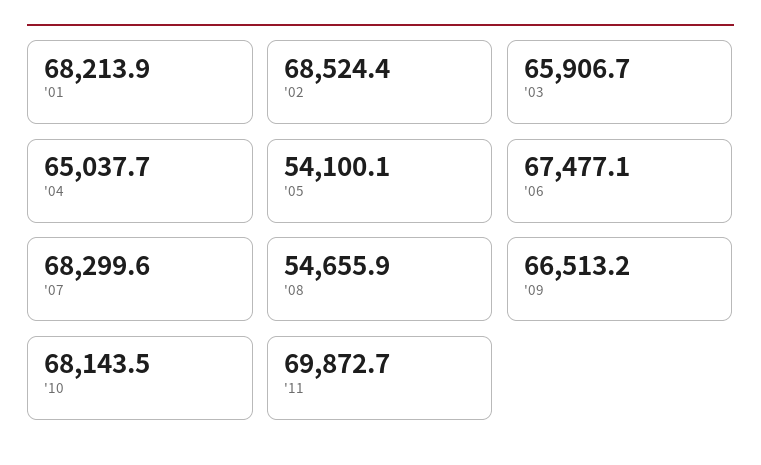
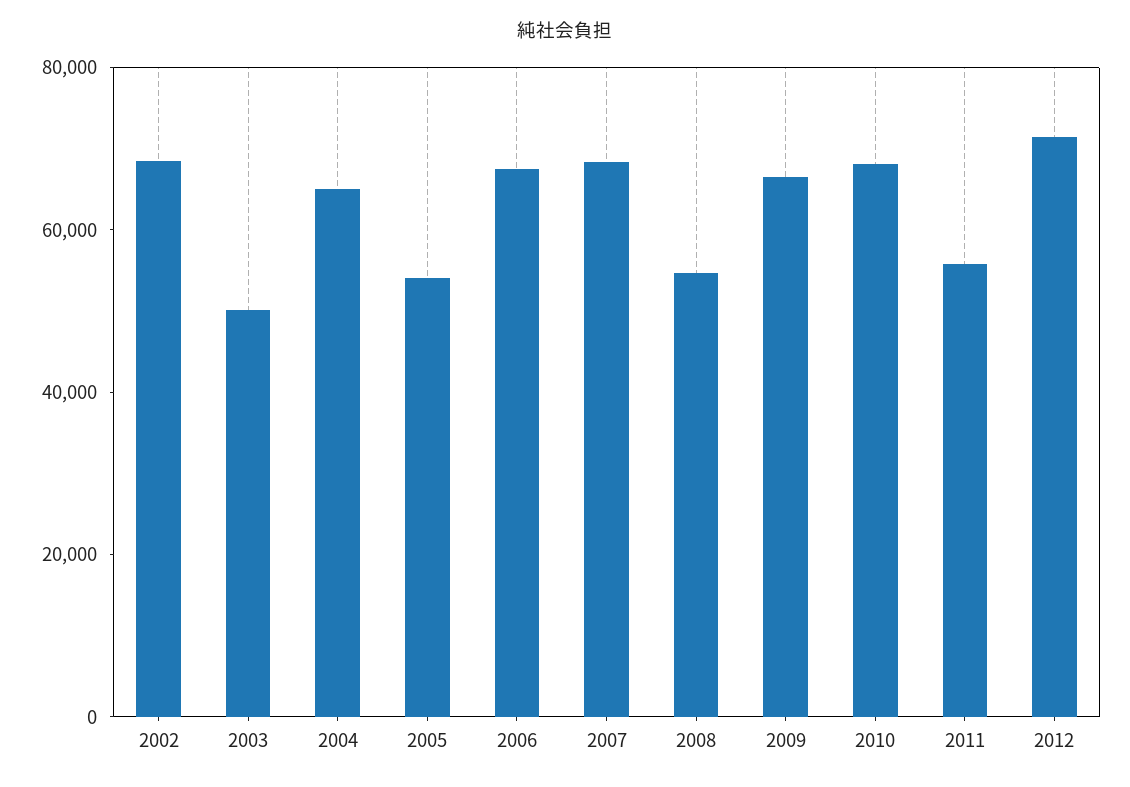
'01: 68213.9 -> none
'03: 65906.7 -> 50000
'11: 69872.7 -> 55000
2012: none -> 70000

